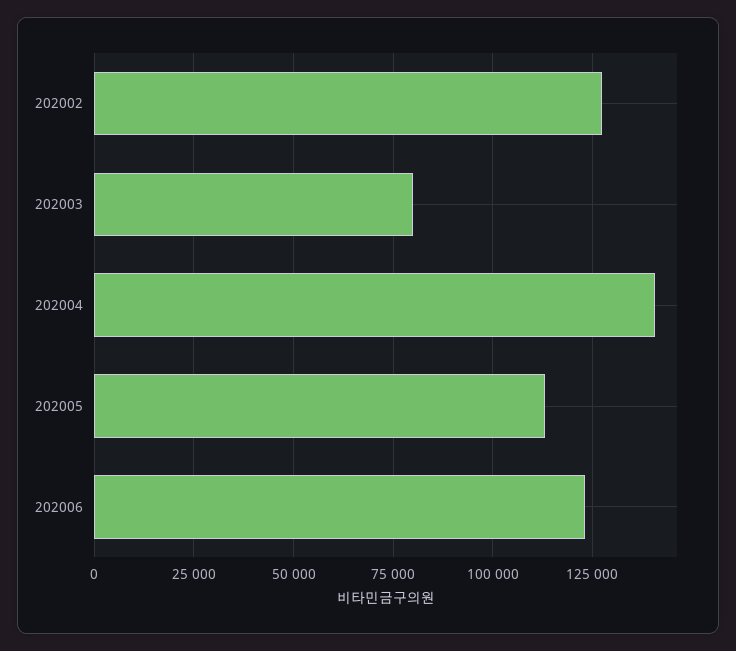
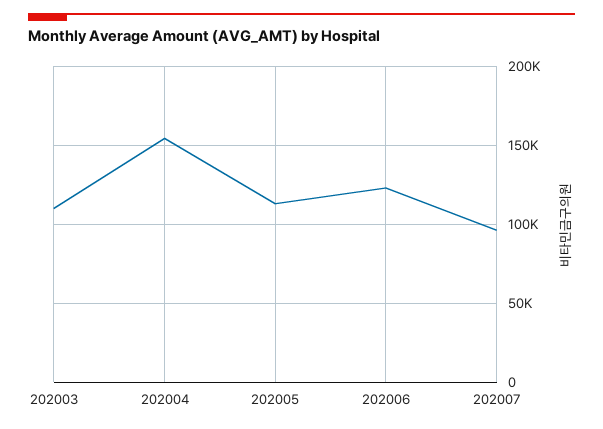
202002: 127500 -> none
202003: 80000 -> 110000
202004: 140000 -> 155000
202007: none -> 95000

